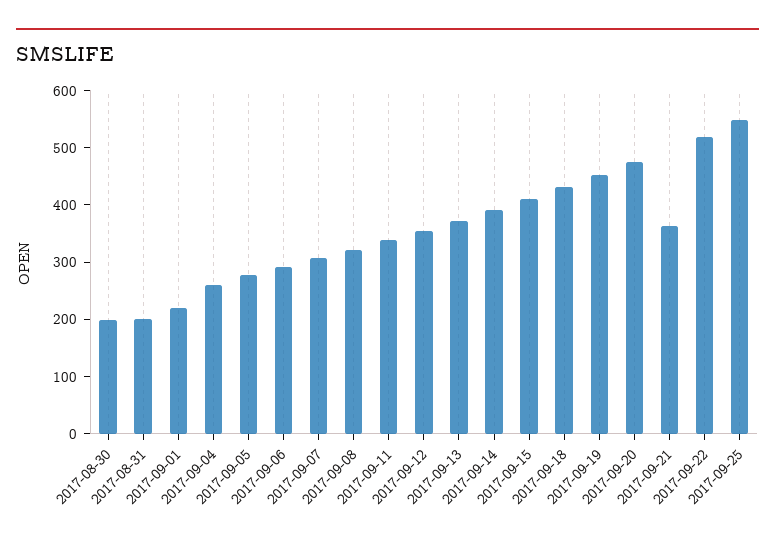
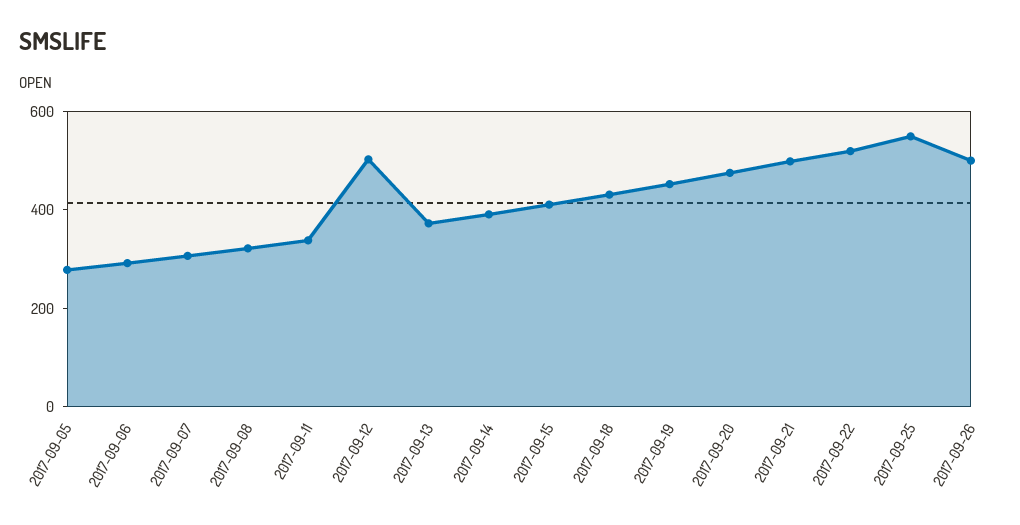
2017-08-30: 200 -> none
2017-08-31: 200 -> none
2017-09-01: 220 -> none
2017-09-04: 260 -> none
2017-09-12: 360 -> 500
2017-09-21: 360 -> 500
2017-09-26: none -> 500

